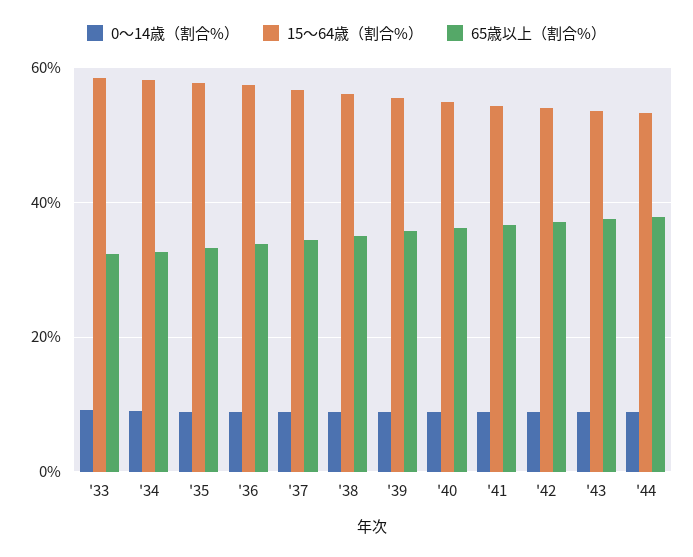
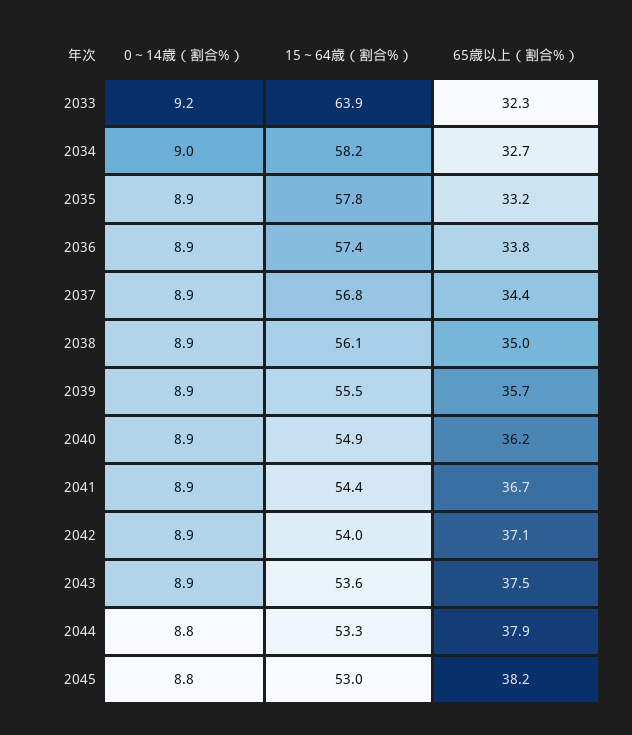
15～64歳（割合%）, '33: 58 -> 63.9
0～14歳（割合%）, 2045: none -> 8.8
15～64歳（割合%）, 2045: none -> 53
65歳以上（割合%）, 2045: none -> 38.2

